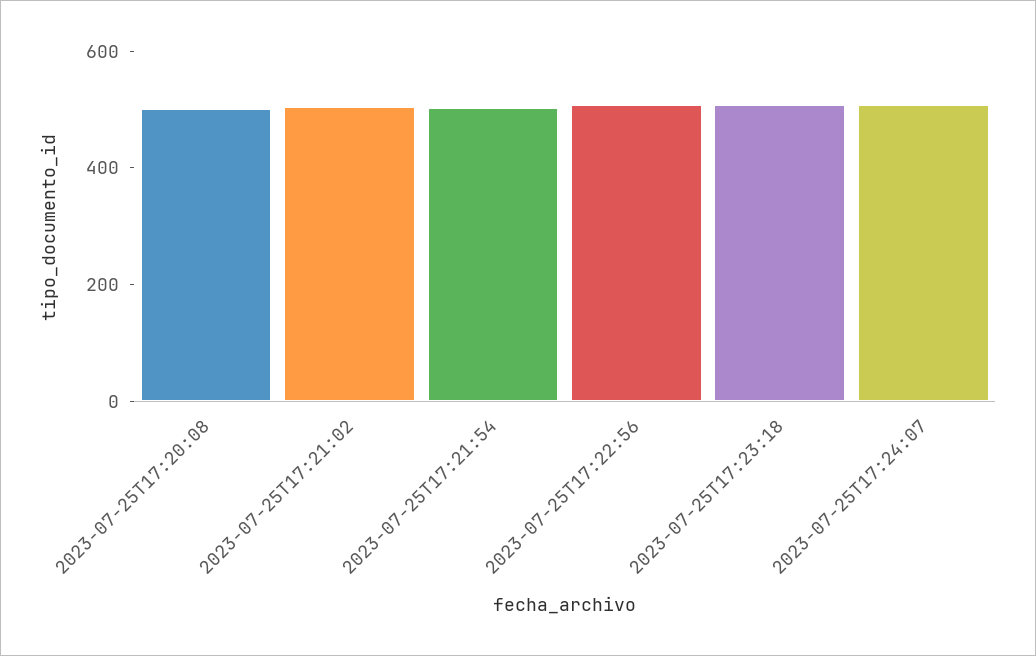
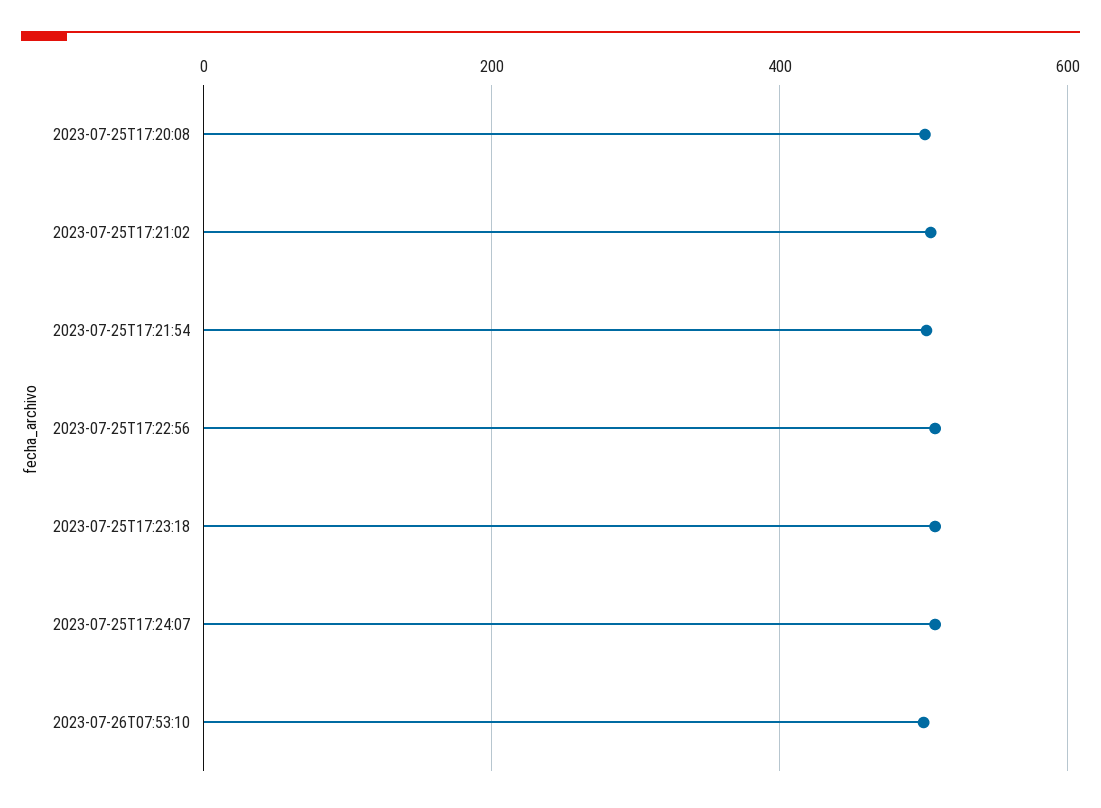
2023-07-26T07:53:10: none -> 500

